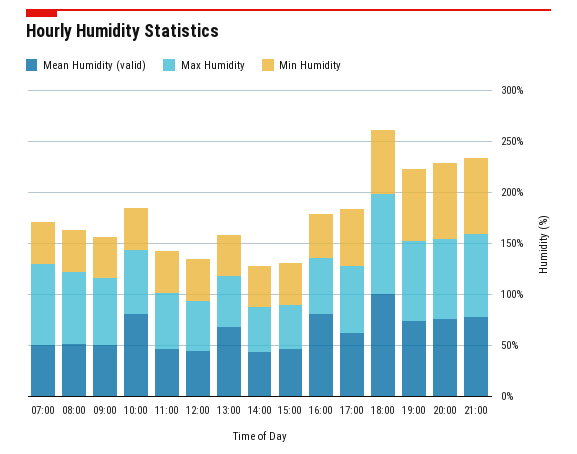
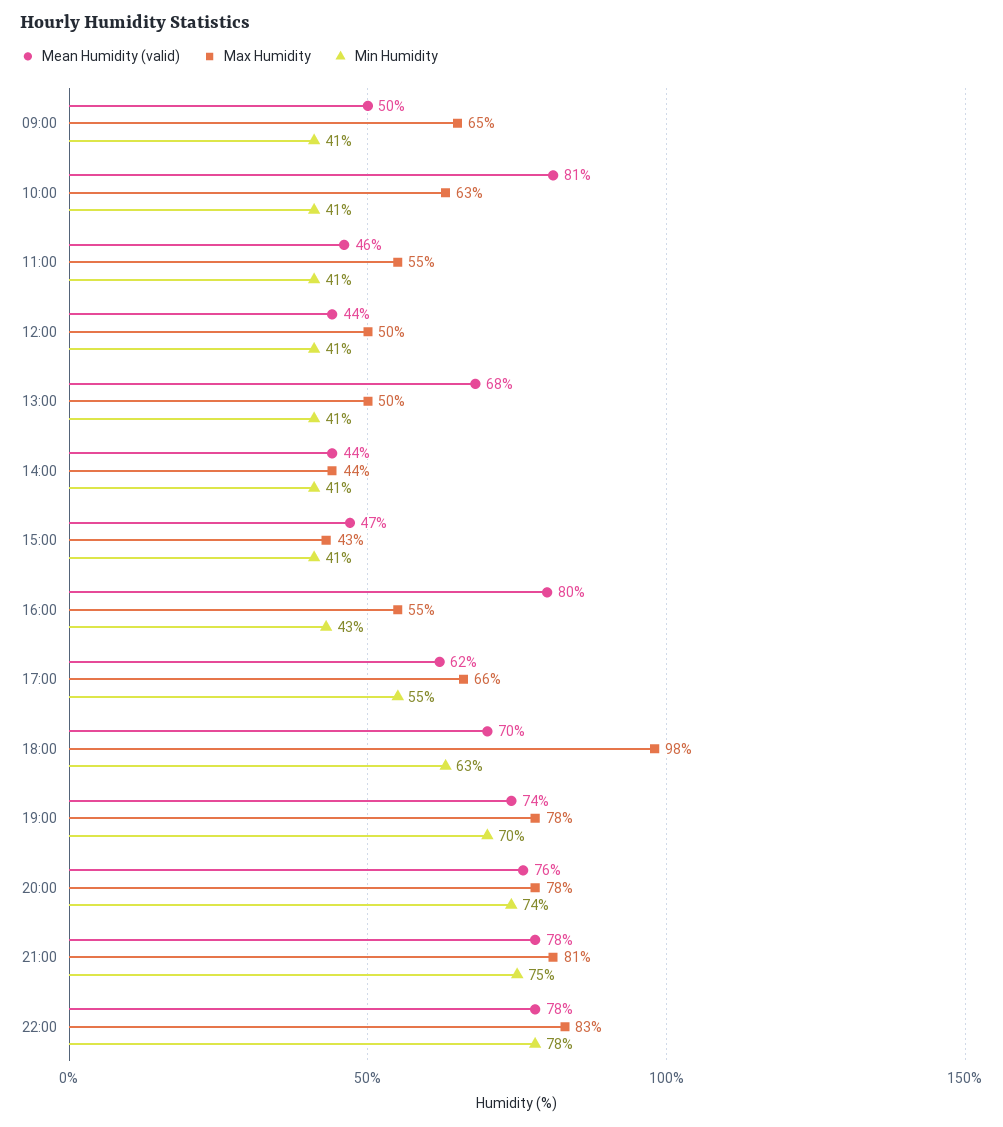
Mean Humidity (valid), 07:00: 50 -> none
Max Humidity, 07:00: 80 -> none
Min Humidity, 07:00: 40 -> none
Mean Humidity (valid), 08:00: 50 -> none
Max Humidity, 08:00: 70 -> none
Min Humidity, 08:00: 40 -> none
Mean Humidity (valid), 18:00: 100 -> 70
Mean Humidity (valid), 22:00: none -> 78
Max Humidity, 22:00: none -> 83
Min Humidity, 22:00: none -> 78

